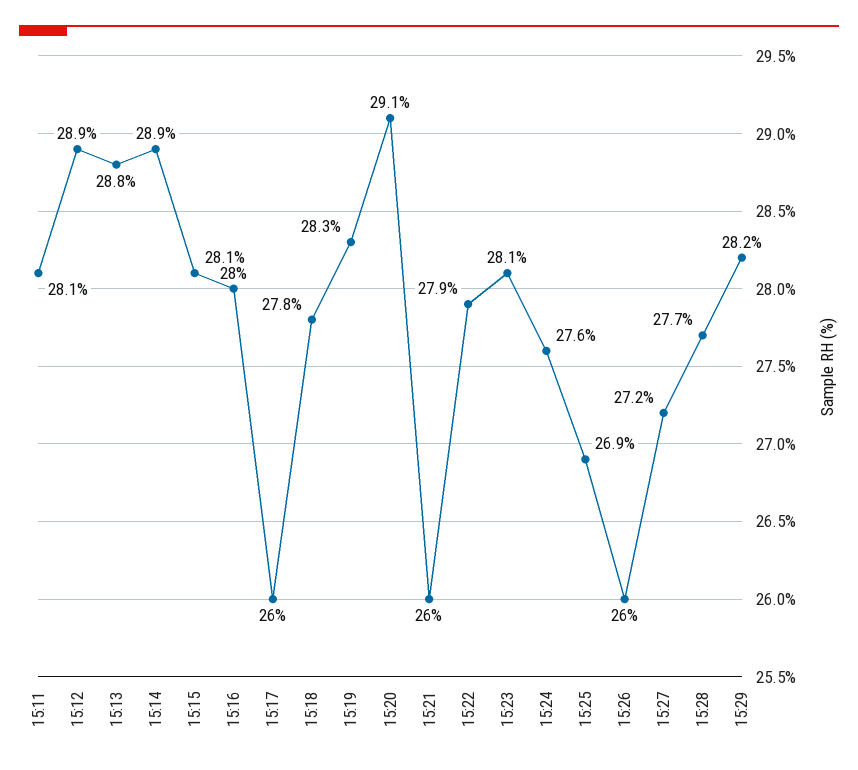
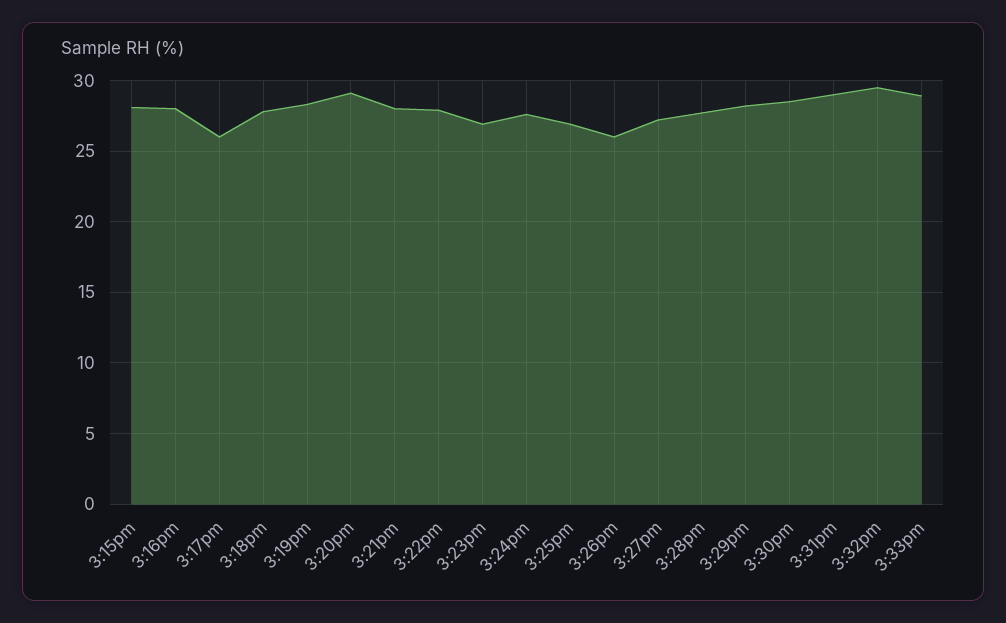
15:11: 28.1 -> none
15:12: 28.9 -> none
15:13: 28.8 -> none
15:14: 28.9 -> none
15:21: 26 -> 28
15:23: 28.1 -> 27
3:30pm: none -> 28.5
3:31pm: none -> 29
3:32pm: none -> 29.5
3:33pm: none -> 29

